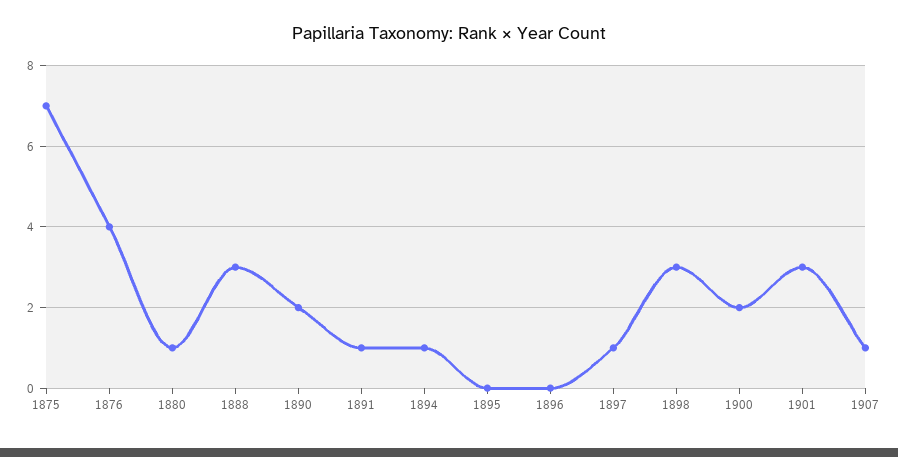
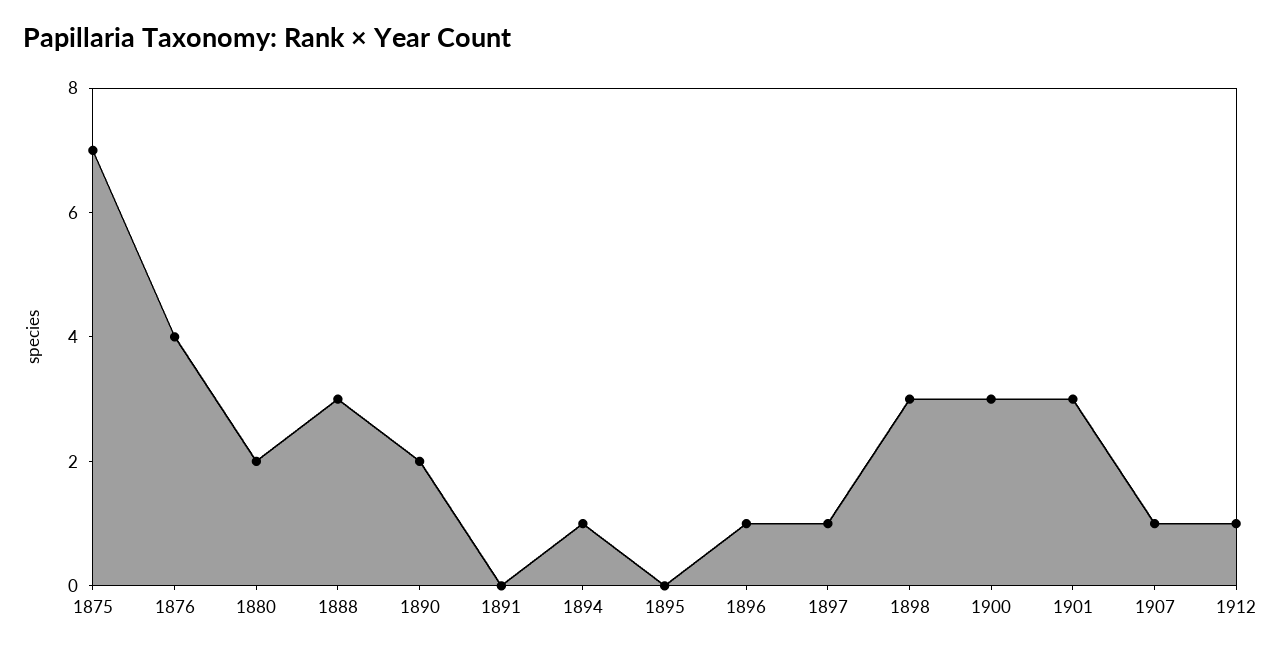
1880: 1 -> 2
1891: 1 -> 0
1896: 0 -> 1
1900: 2 -> 3
1912: none -> 1

